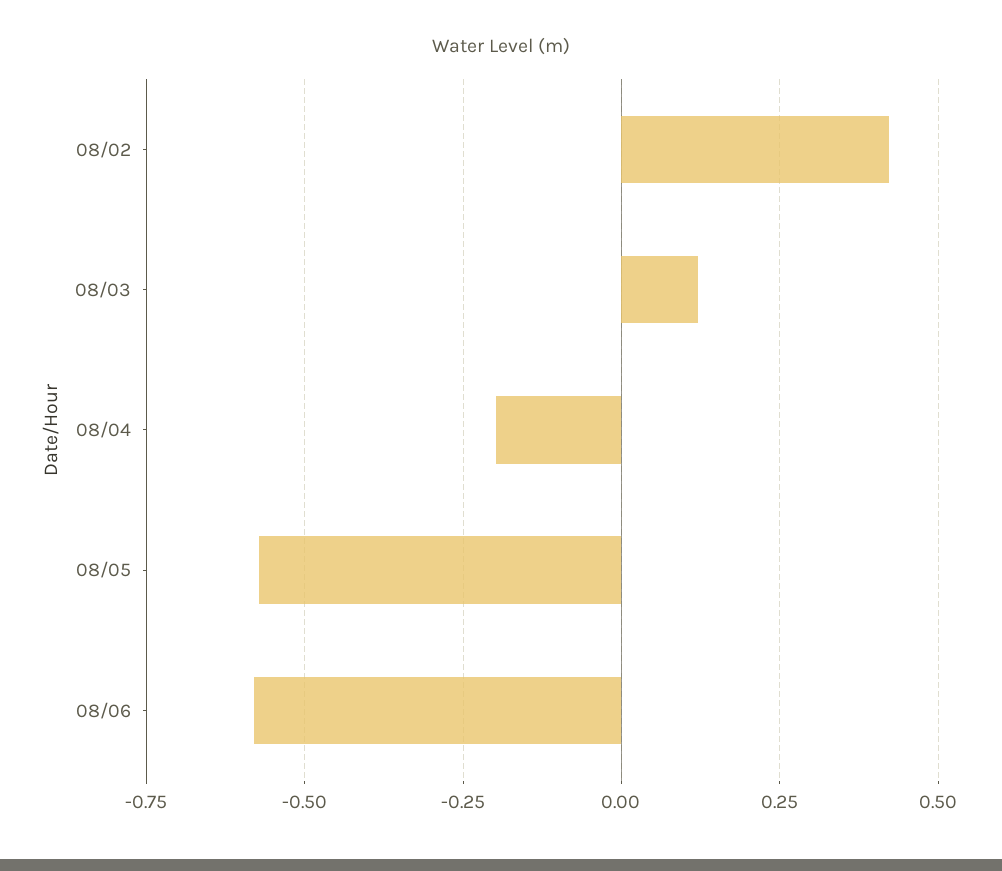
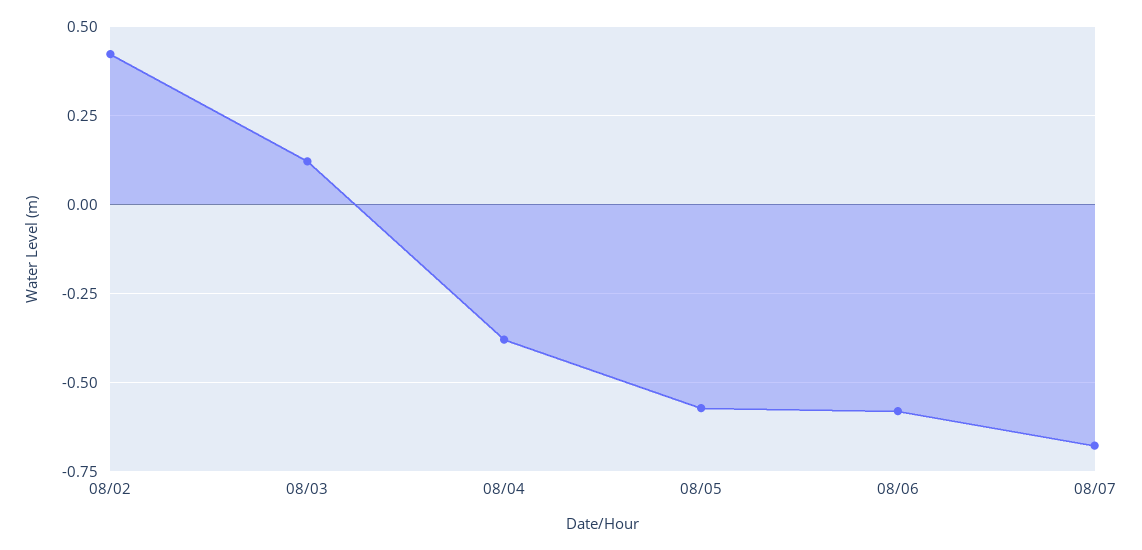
08/04: -0.2 -> -0.375
08/07: none -> -0.675

